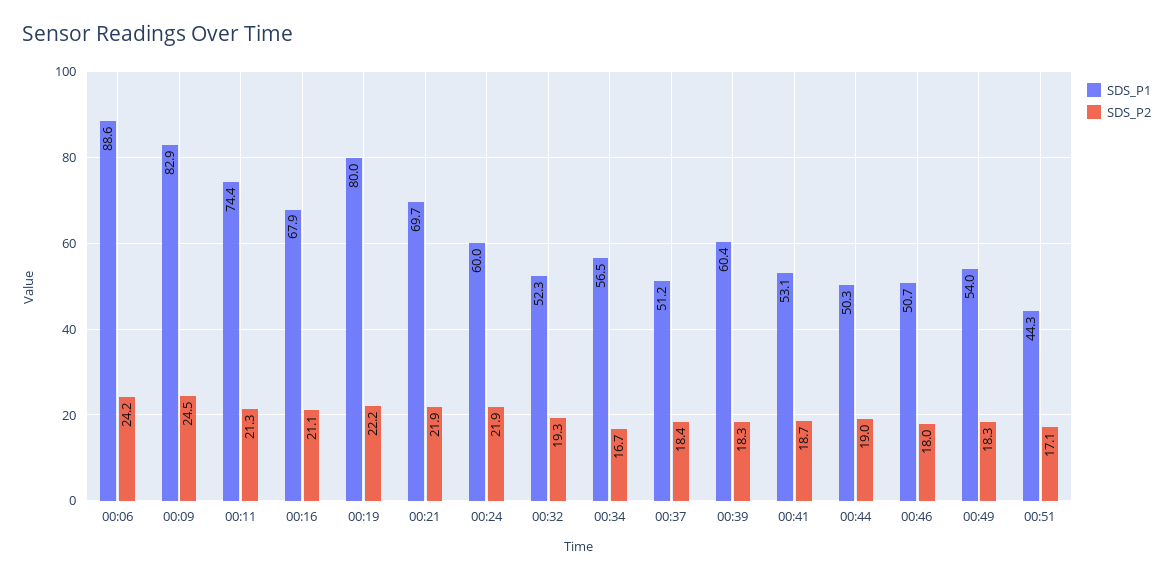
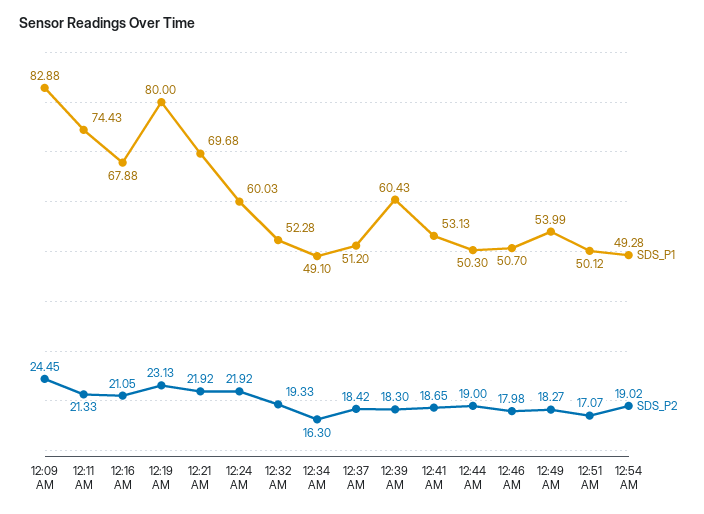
SDS_P1, 00:06: 88.6 -> none
SDS_P2, 00:06: 24.2 -> none
SDS_P2, 00:19: 22.2 -> 23.13
SDS_P1, 00:34: 56.5 -> 49.1
SDS_P2, 00:34: 16.7 -> 16.3
SDS_P1, 00:51: 44.3 -> 50.12
SDS_P1, 12:54 AM: none -> 49.28
SDS_P2, 12:54 AM: none -> 19.02

